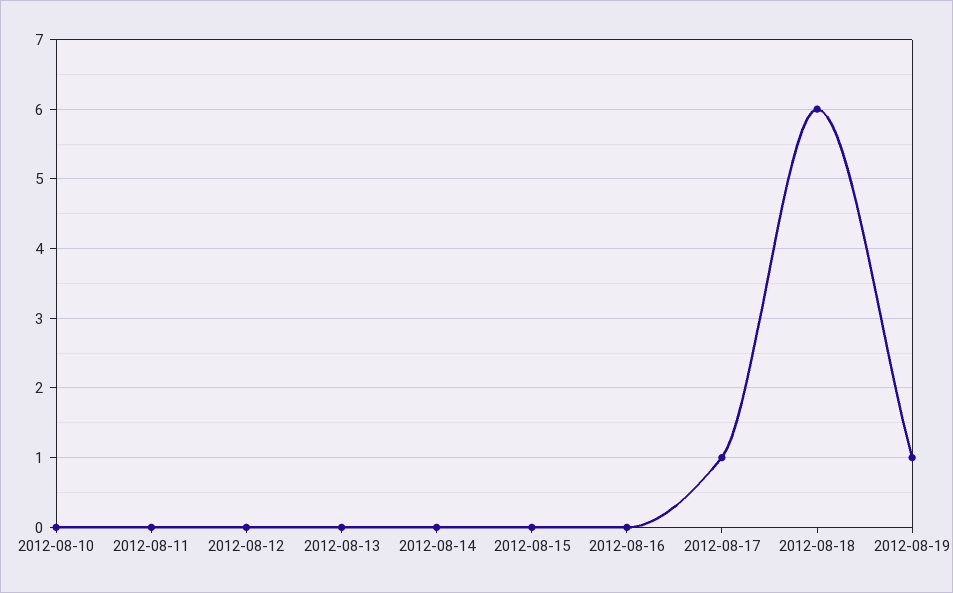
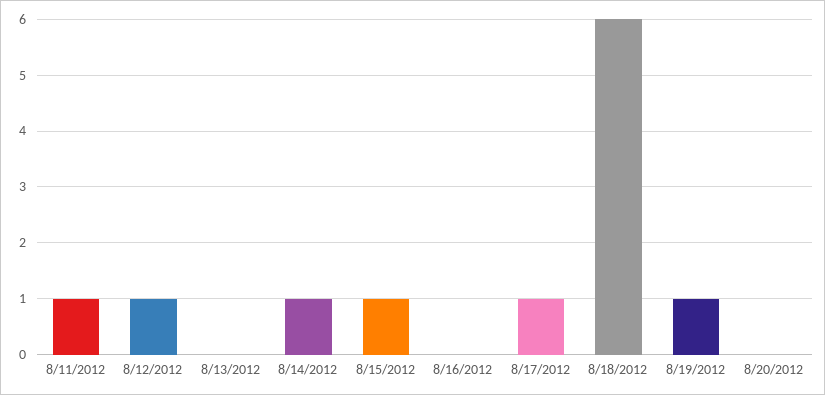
2012-08-10: 0 -> none
2012-08-11: 0 -> 1
2012-08-12: 0 -> 1
2012-08-14: 0 -> 1
2012-08-15: 0 -> 1
8/20/2012: none -> 0

